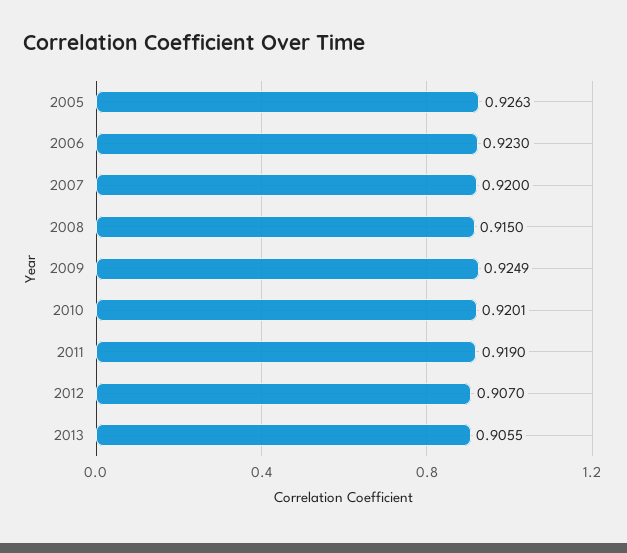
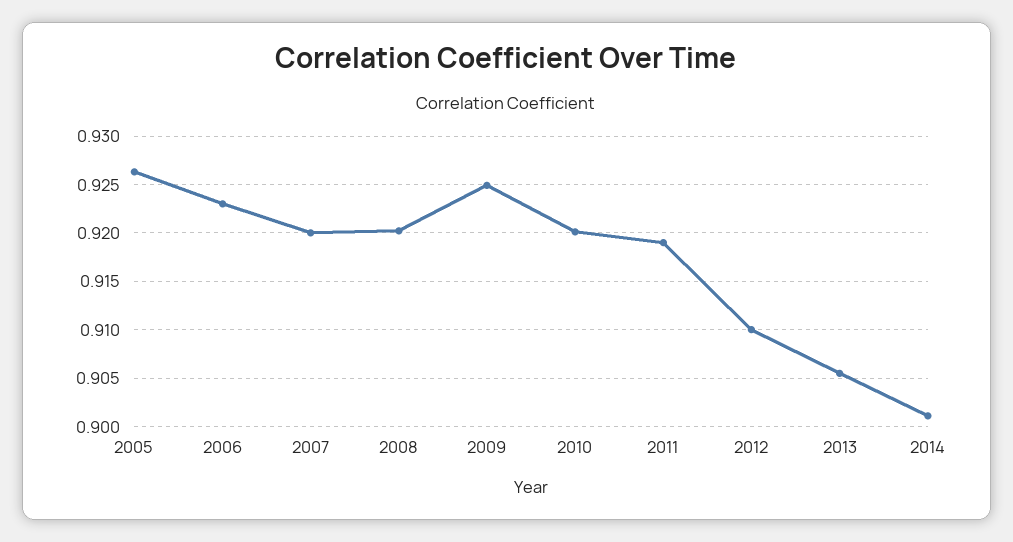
2008: 0.915 -> 0.92
2012: 0.907 -> 0.91
2014: none -> 0.901

